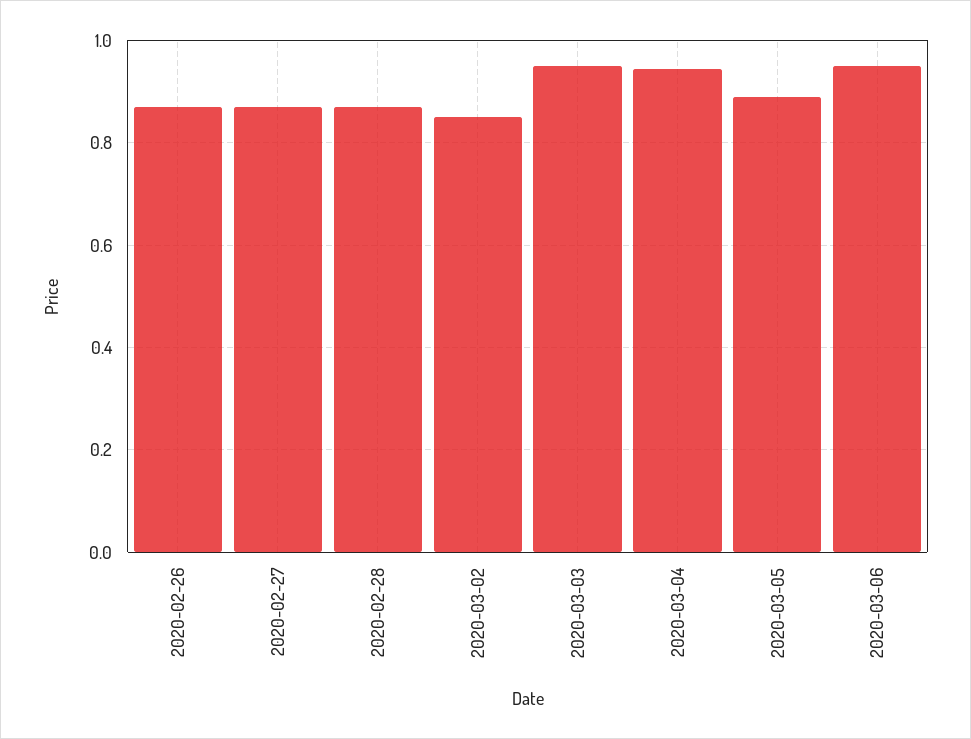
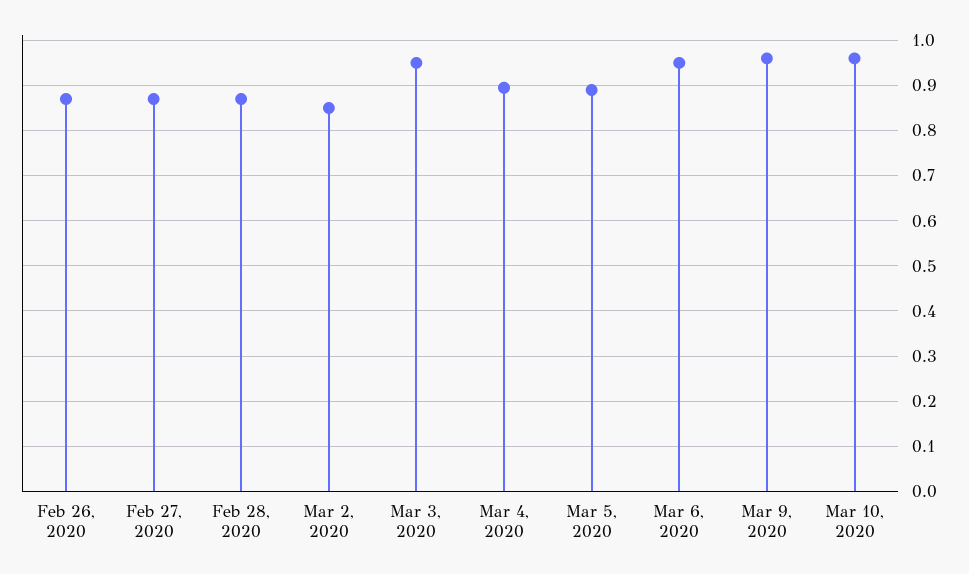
2020-03-04: 0.94 -> 0.9
Mar 9, 2020: none -> 0.96
Mar 10, 2020: none -> 0.96

